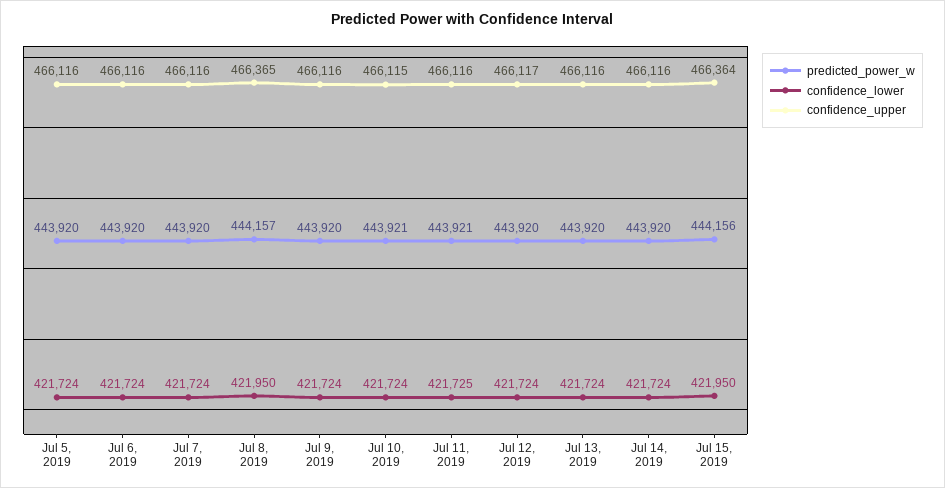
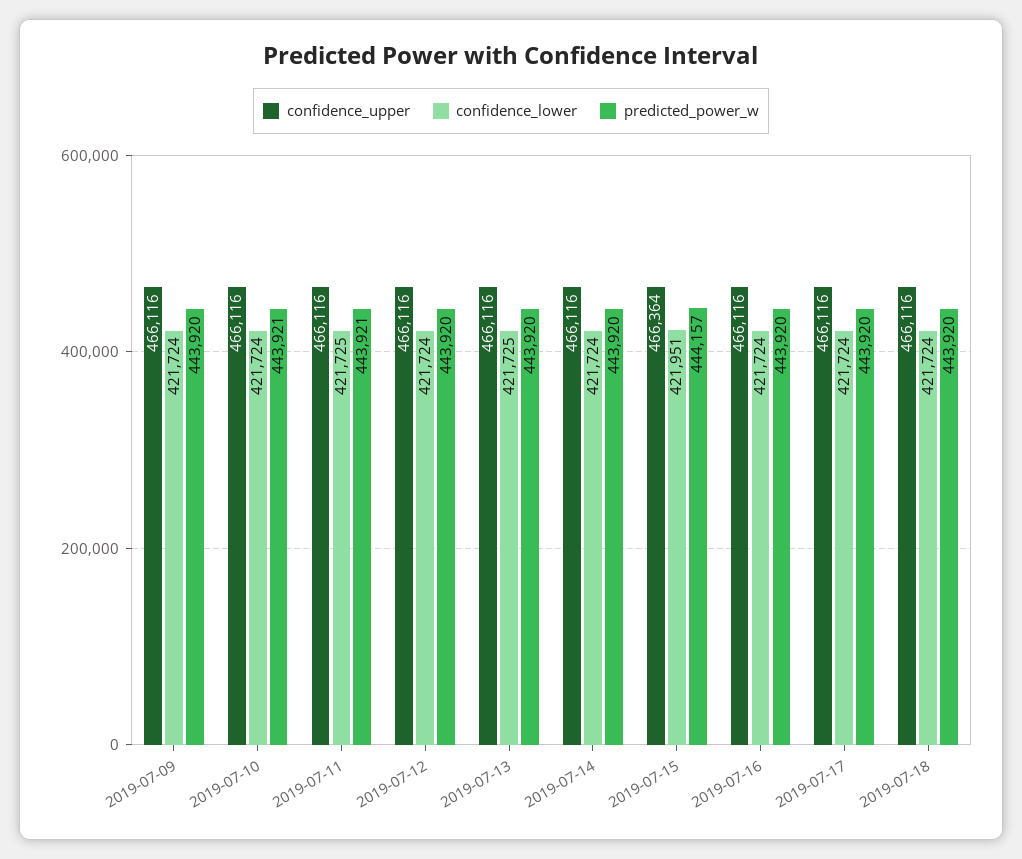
predicted_power_w, Jul 5, 2019: 443920 -> none
confidence_lower, Jul 5, 2019: 421724 -> none
confidence_upper, Jul 5, 2019: 466116 -> none
predicted_power_w, Jul 6, 2019: 443920 -> none
confidence_lower, Jul 6, 2019: 421724 -> none
confidence_upper, Jul 6, 2019: 466116 -> none
predicted_power_w, Jul 7, 2019: 443920 -> none
confidence_lower, Jul 7, 2019: 421724 -> none
confidence_upper, Jul 7, 2019: 466116 -> none
predicted_power_w, Jul 8, 2019: 444157 -> none
confidence_lower, Jul 8, 2019: 421950 -> none
confidence_upper, Jul 8, 2019: 466365 -> none
confidence_upper, Jul 10, 2019: 466115 -> 466116
confidence_upper, Jul 12, 2019: 466117 -> 466116
confidence_lower, Jul 13, 2019: 421724 -> 421725
predicted_power_w, Jul 15, 2019: 444156 -> 444157
confidence_lower, Jul 15, 2019: 421950 -> 421951
confidence_upper, 2019-07-16: none -> 466116
confidence_lower, 2019-07-16: none -> 421724
predicted_power_w, 2019-07-16: none -> 443920
confidence_upper, 2019-07-17: none -> 466116
confidence_lower, 2019-07-17: none -> 421724
predicted_power_w, 2019-07-17: none -> 443920
confidence_upper, 2019-07-18: none -> 466116
confidence_lower, 2019-07-18: none -> 421724
predicted_power_w, 2019-07-18: none -> 443920

